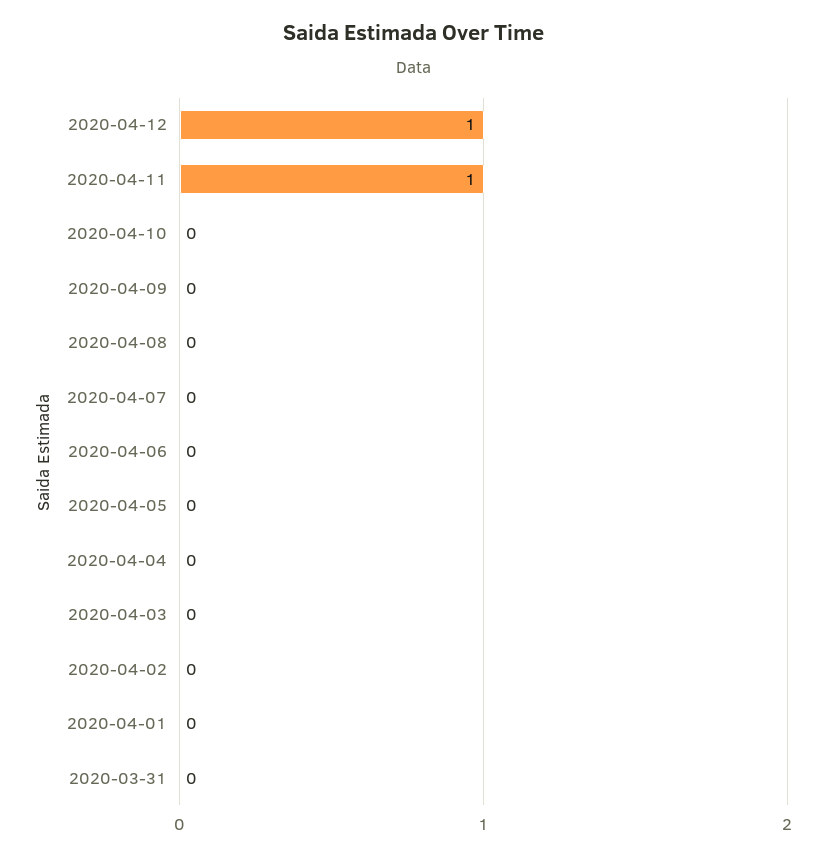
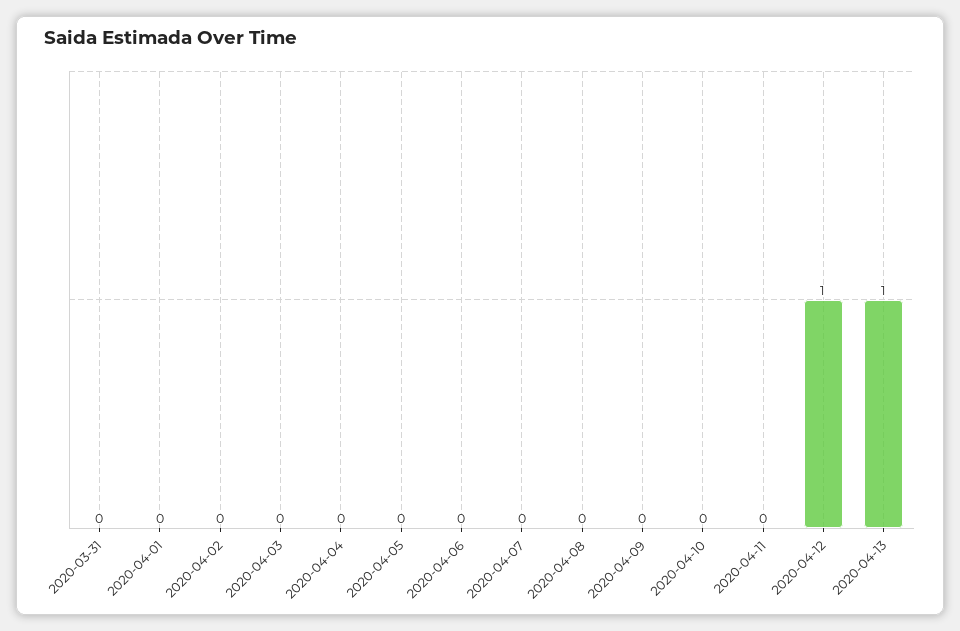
2020-04-11: 1 -> 0
2020-04-13: none -> 1

